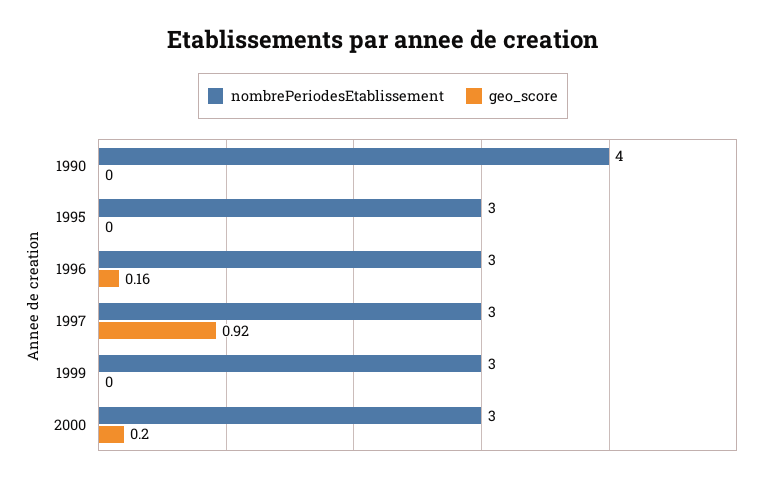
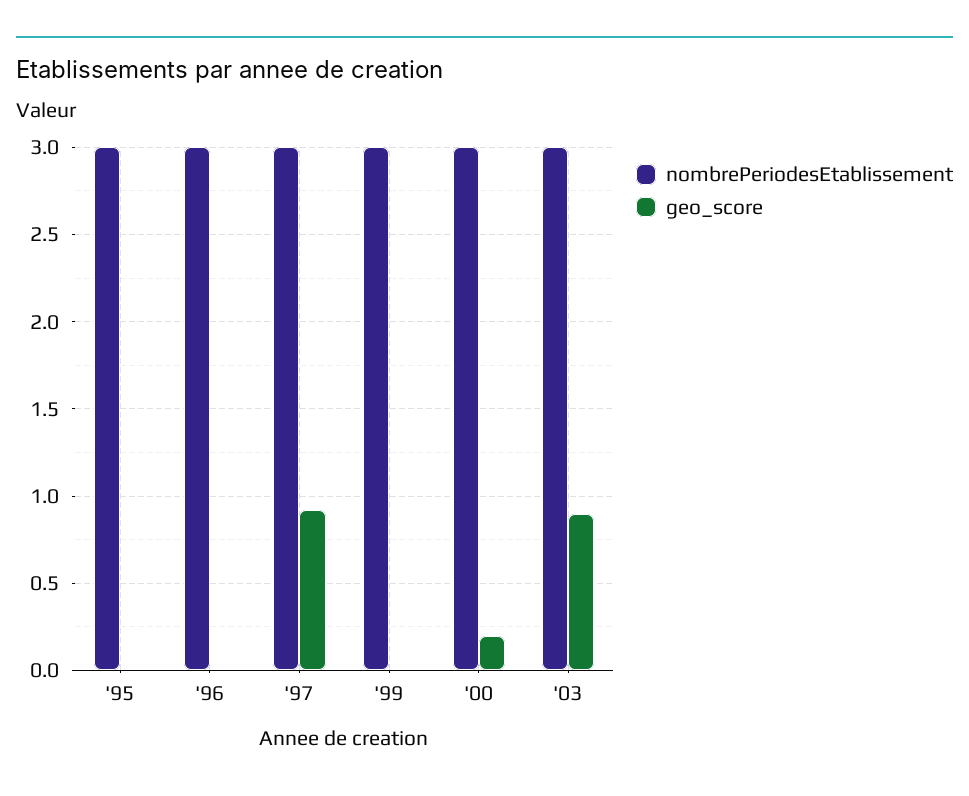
nombrePeriodesEtablissement, 1990: 4 -> none
geo_score, 1990: 0 -> none
geo_score, 1996: 0.16 -> 0
nombrePeriodesEtablissement, '03: none -> 3
geo_score, '03: none -> 0.9

